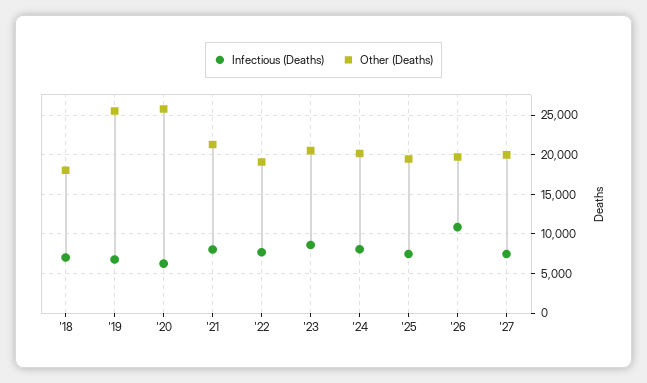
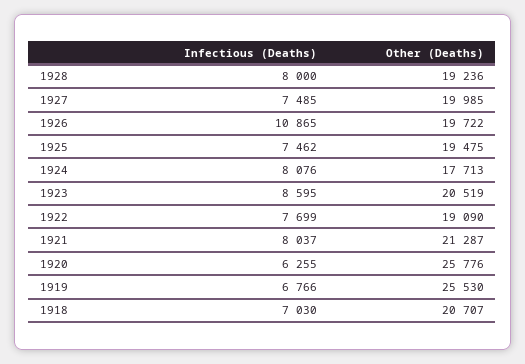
Other (Deaths), '18: 18000 -> 20707
Other (Deaths), '24: 20000 -> 17713
Infectious (Deaths), 1928: none -> 8000
Other (Deaths), 1928: none -> 19236

